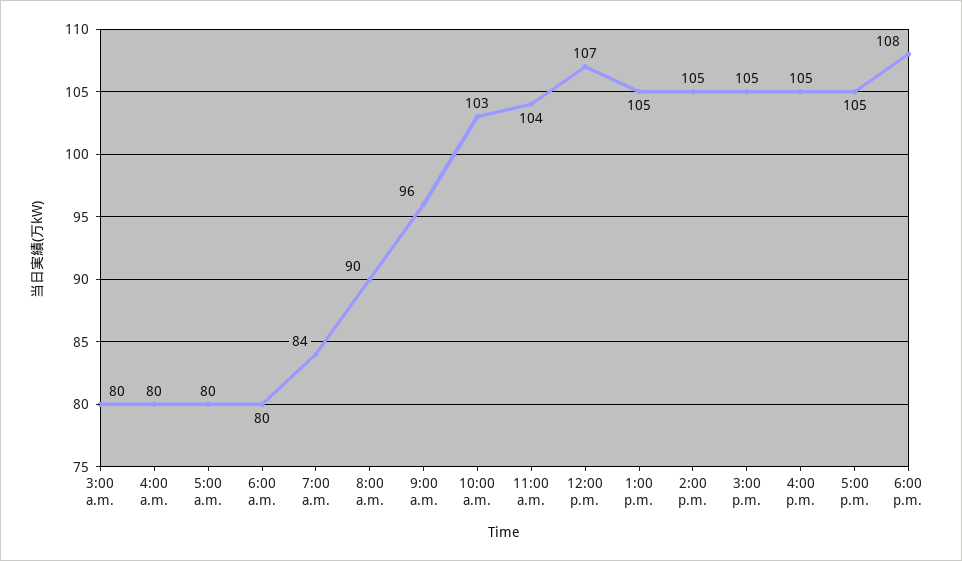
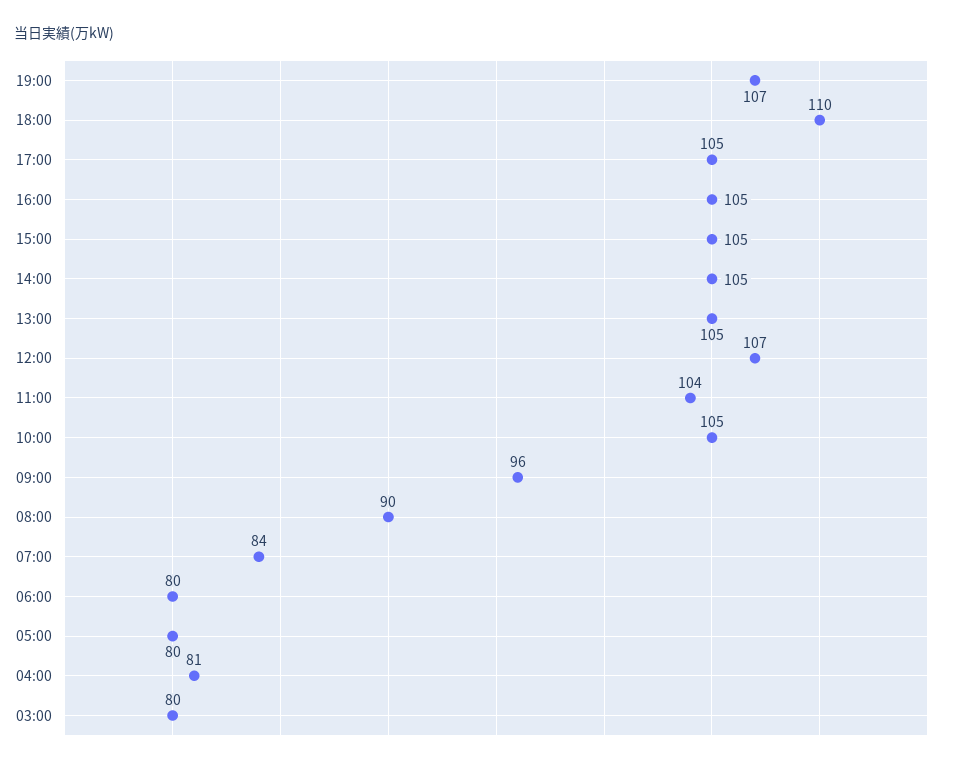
4:00 a.m.: 80 -> 81
10:00 a.m.: 103 -> 105
6:00 p.m.: 108 -> 110
19:00: none -> 107

